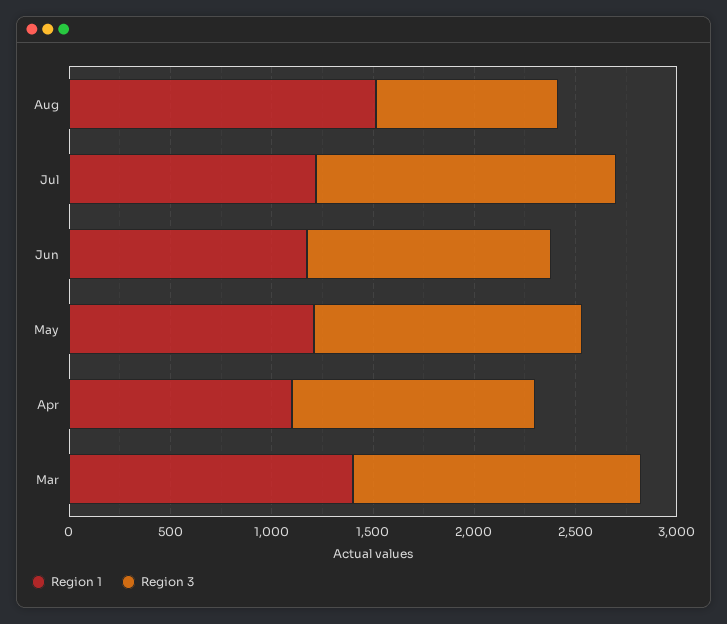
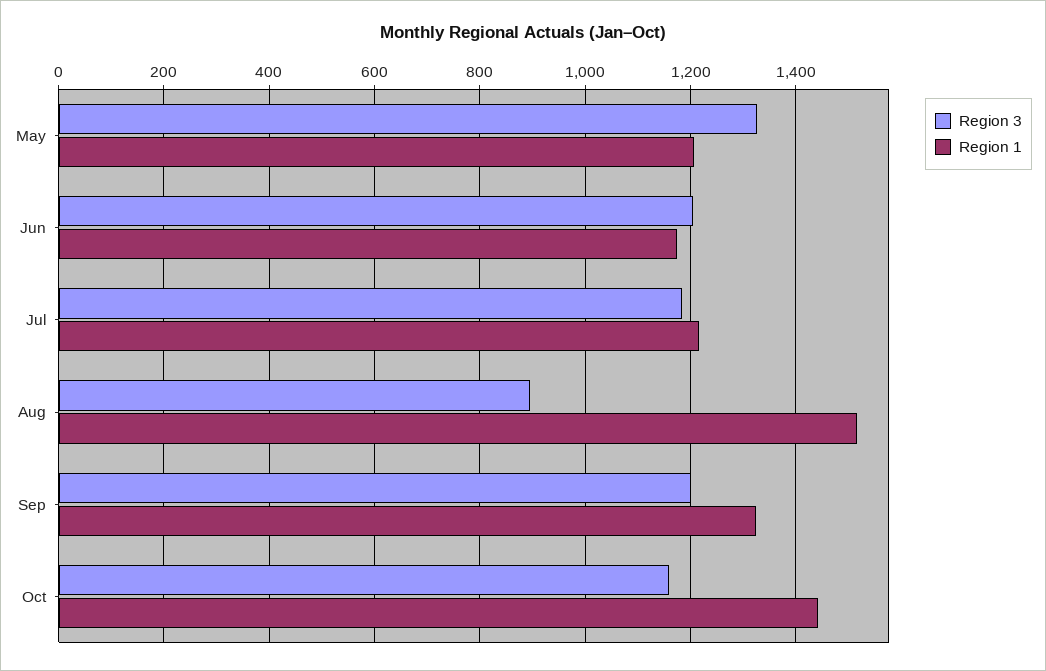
Region 3, Jul: 1500 -> 1180
Region 1, Apr: 1100 -> none
Region 3, Apr: 1200 -> none
Region 1, Mar: 1400 -> none
Region 3, Mar: 1400 -> none
Region 3, Sep: none -> 1200
Region 1, Sep: none -> 1320
Region 3, Oct: none -> 1160
Region 1, Oct: none -> 1440

